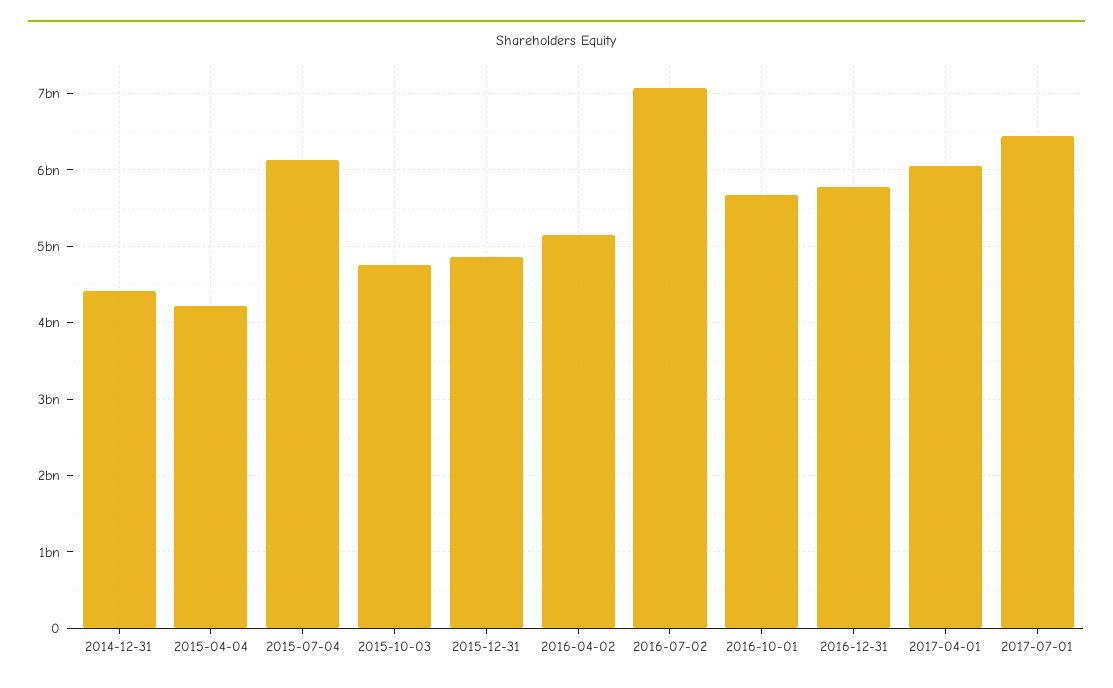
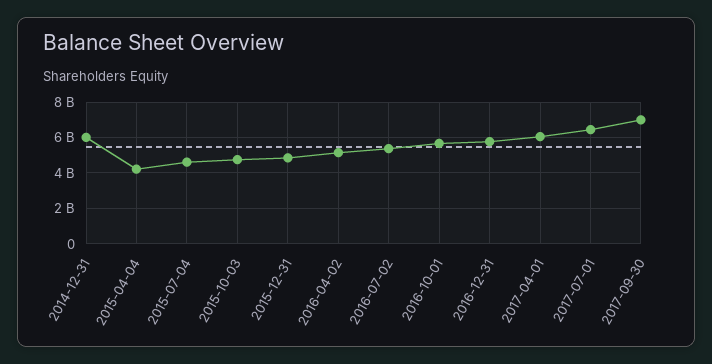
2014-12-31: 4400000000 -> 6000000000
2015-07-04: 6100000000 -> 4500000000
2016-07-02: 7100000000 -> 5500000000
2017-09-30: none -> 7000000000

